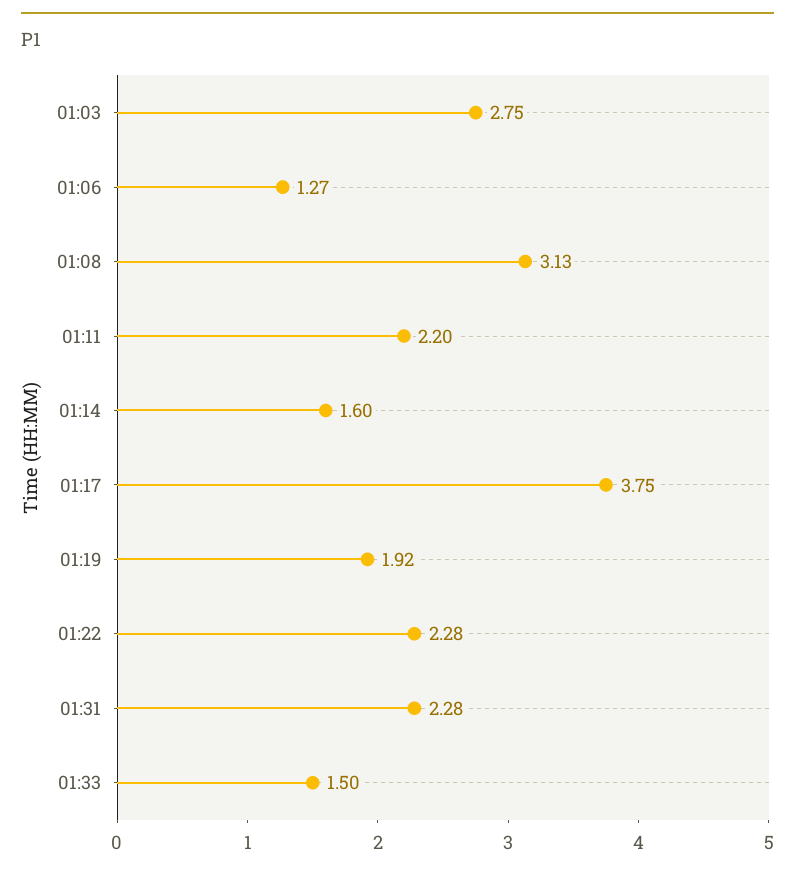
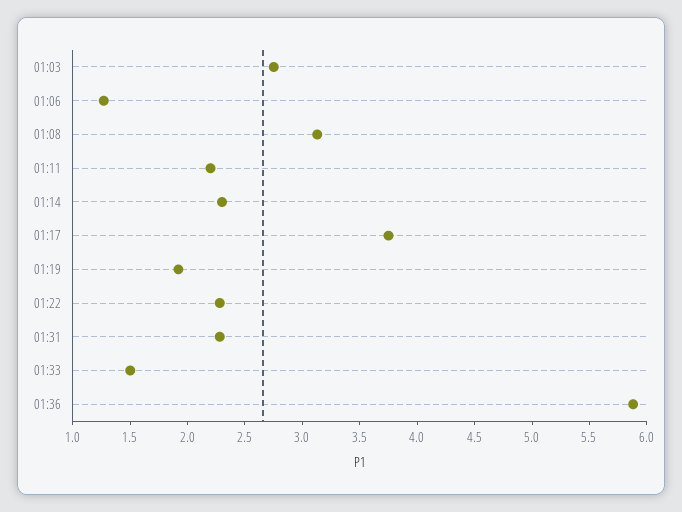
01:14: 1.6 -> 2.3
01:36: none -> 5.9

